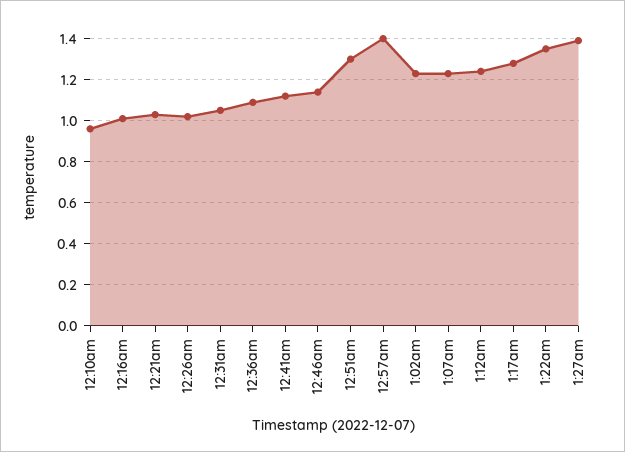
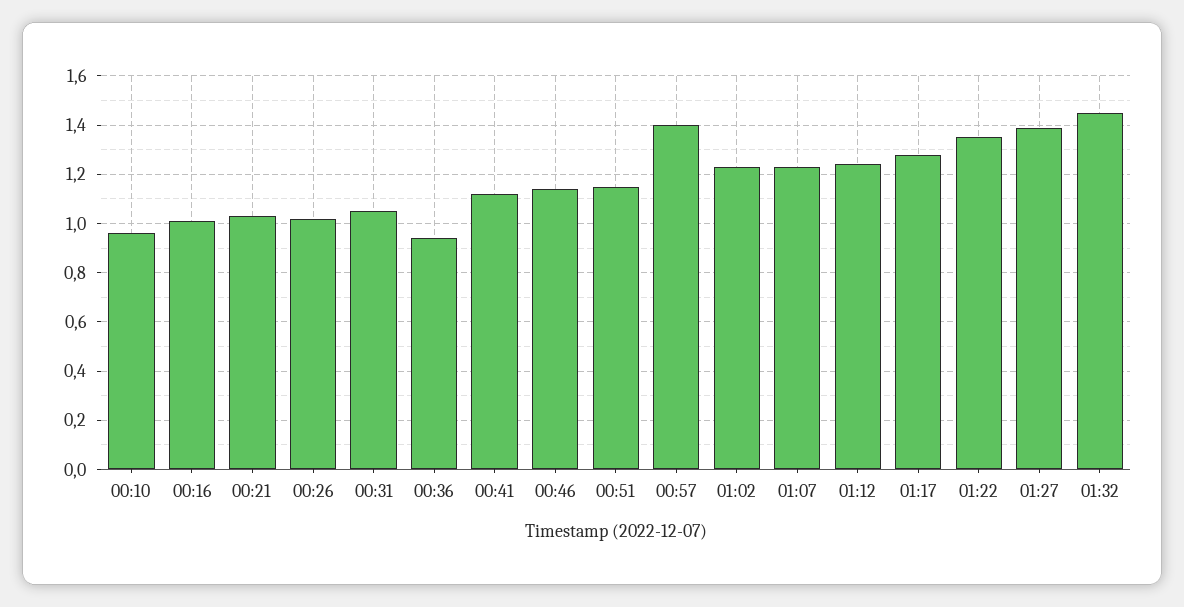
12:36am: 1.1 -> 0.95
12:51am: 1.3 -> 1.15
01:32: none -> 1.45

